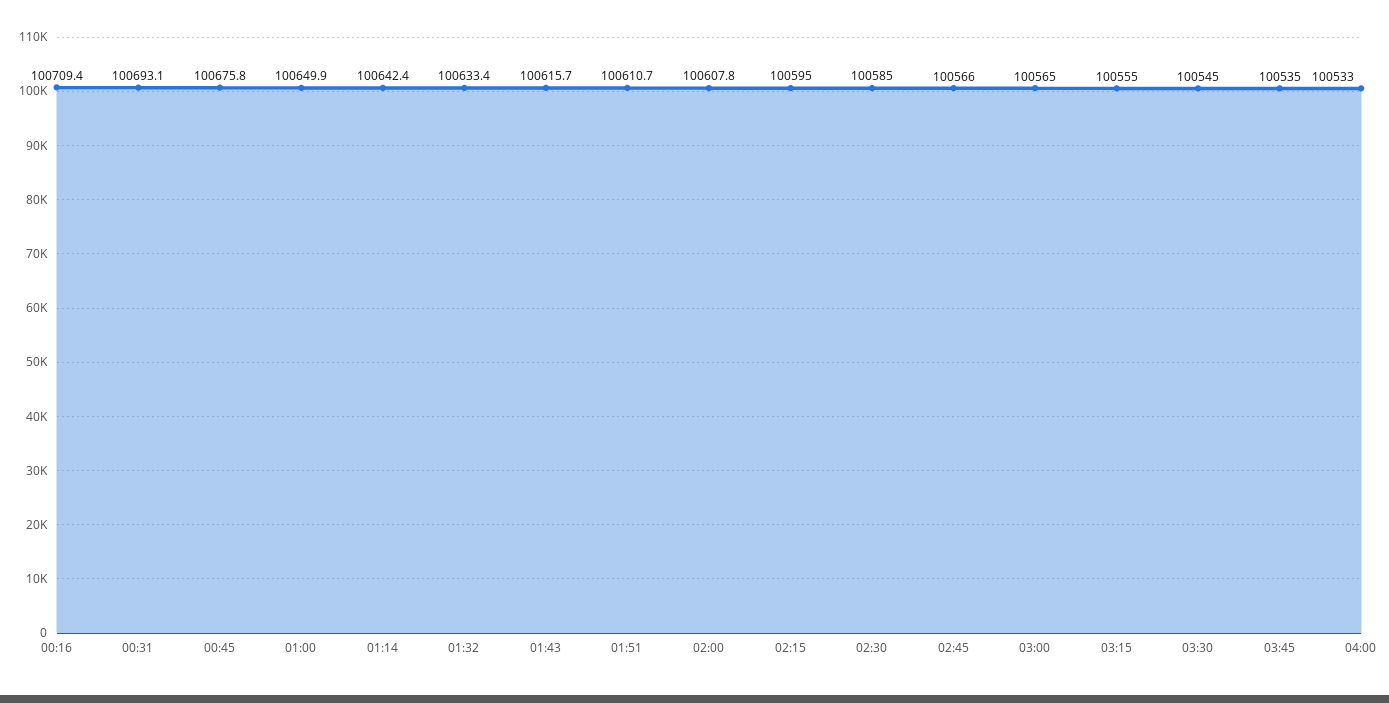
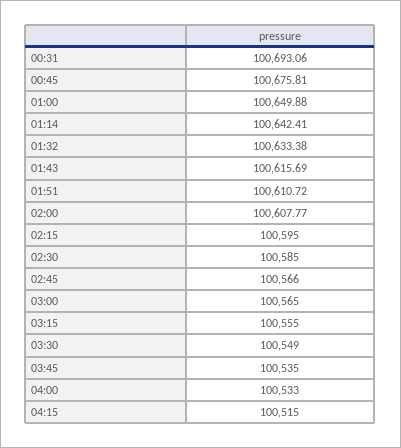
00:16: 100709.4 -> none
03:30: 100545 -> 100549
04:15: none -> 100515

